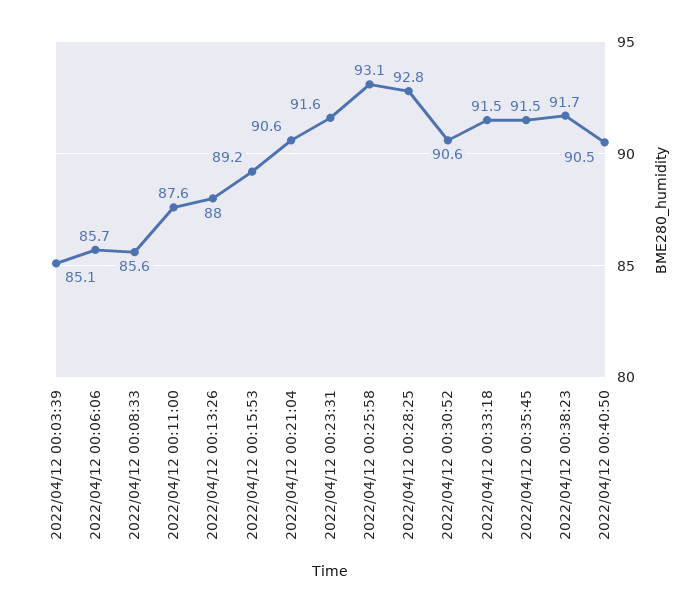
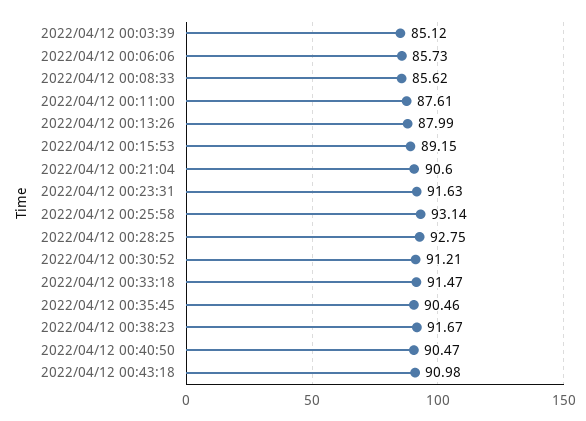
2022/04/12 00:30:52: 90.6 -> 91.21
2022/04/12 00:35:45: 91.5 -> 90.46
2022/04/12 00:43:18: none -> 90.98

